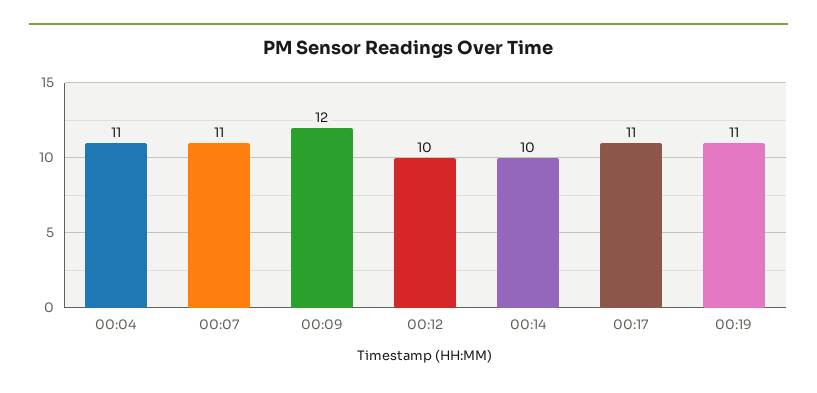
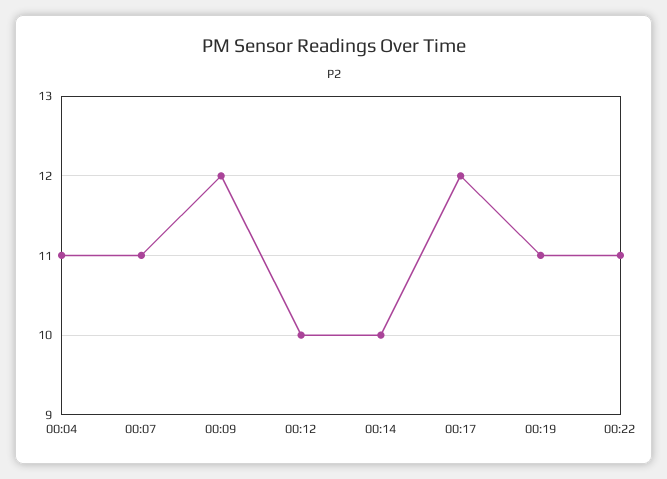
00:17: 11 -> 12
00:22: none -> 11

